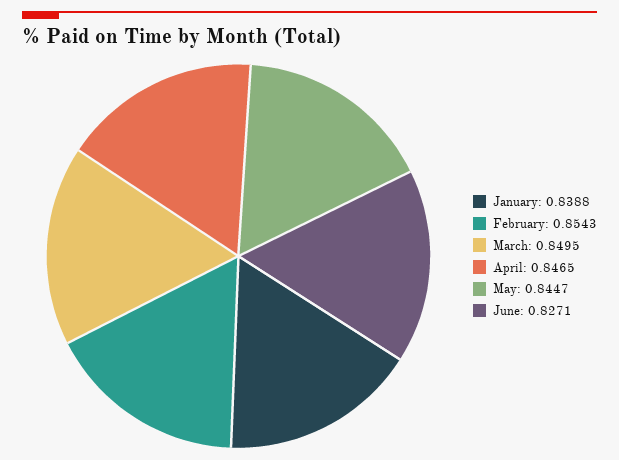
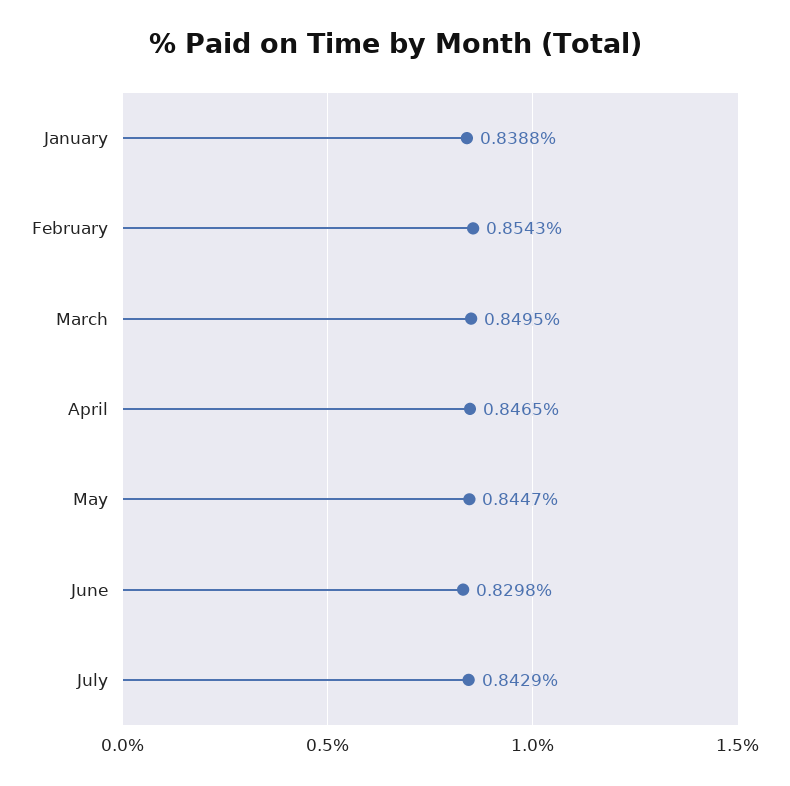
June: 0.8271 -> 0.8298
July: none -> 0.8429

